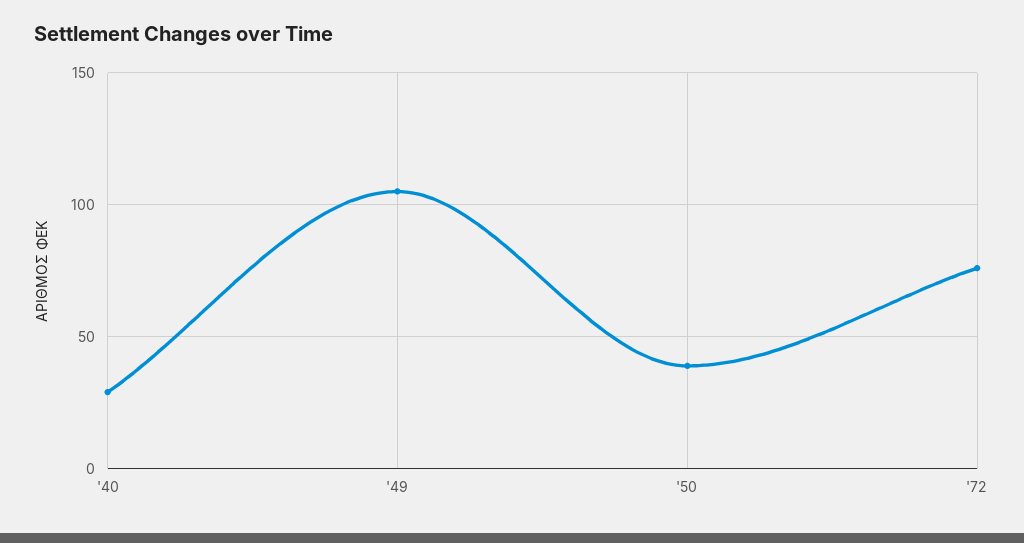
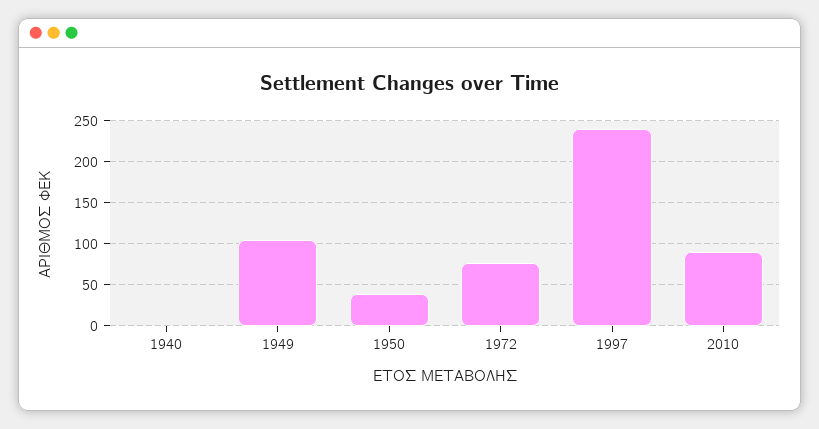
'40: 30 -> 0
1997: none -> 240
2010: none -> 90

